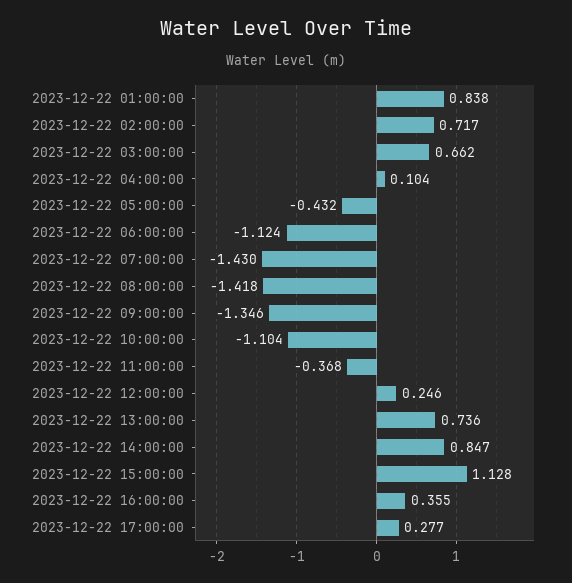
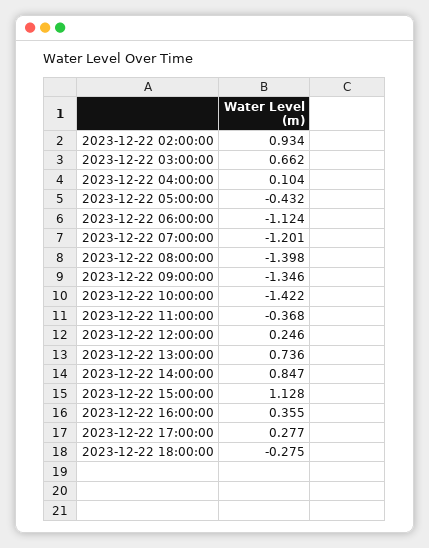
2023-12-22 01:00:00: 0.838 -> none
2023-12-22 02:00:00: 0.717 -> 0.934
2023-12-22 07:00:00: -1.43 -> -1.201
2023-12-22 08:00:00: -1.418 -> -1.398
2023-12-22 10:00:00: -1.104 -> -1.422
2023-12-22 18:00:00: none -> -0.275

